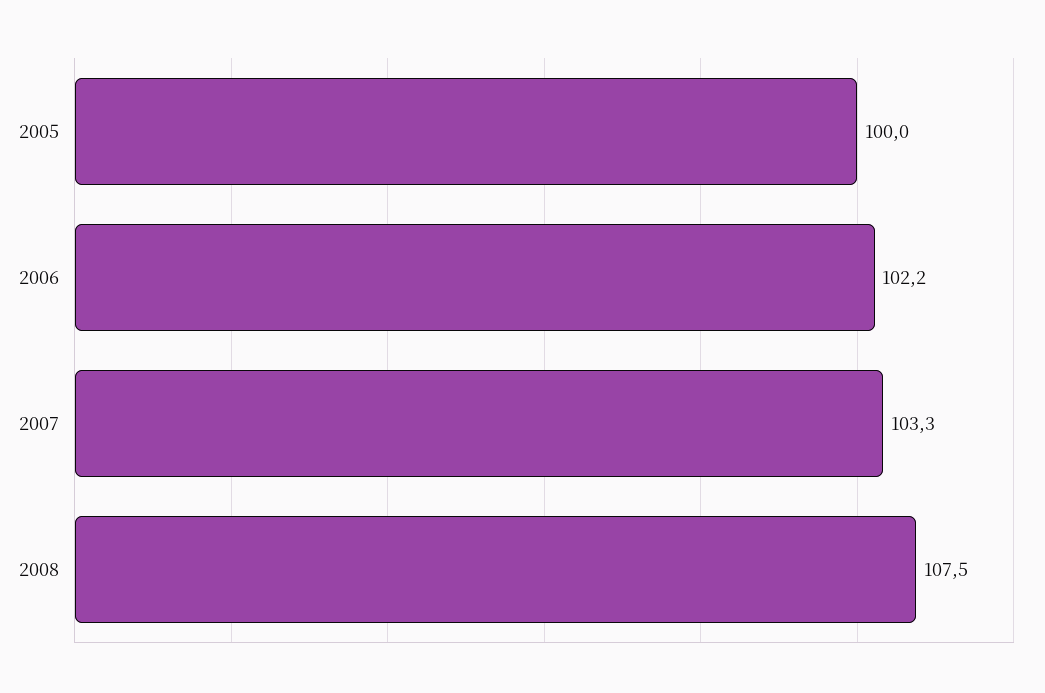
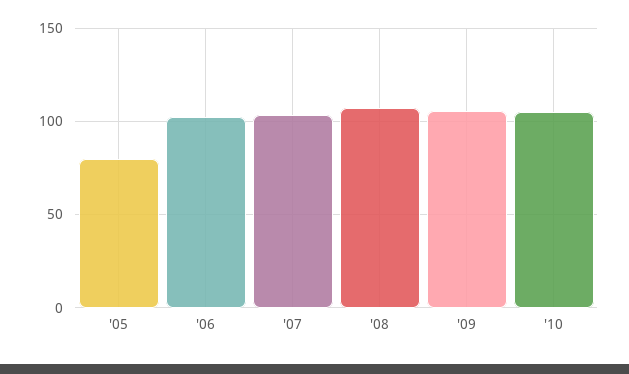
2005: 100 -> 80
'09: none -> 105
'10: none -> 105

